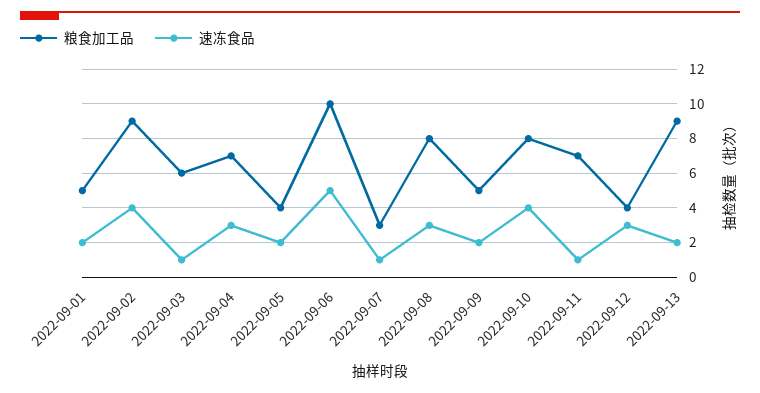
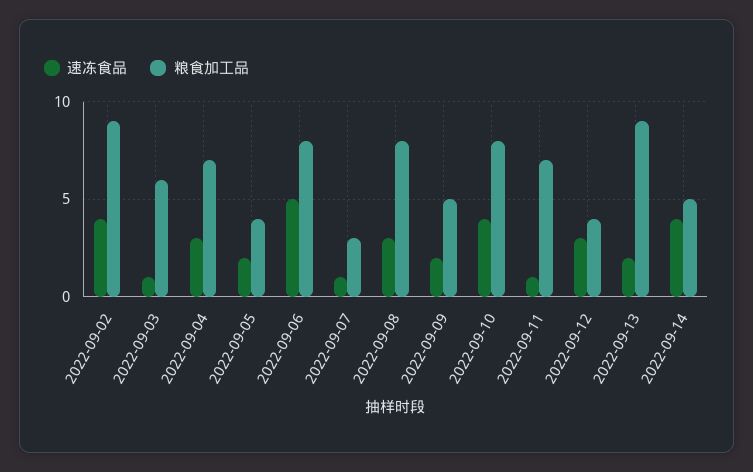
粮食加工品, 2022-09-01: 5 -> none
速冻食品, 2022-09-01: 2 -> none
粮食加工品, 2022-09-06: 10 -> 8
速冻食品, 2022-09-14: none -> 4
粮食加工品, 2022-09-14: none -> 5

